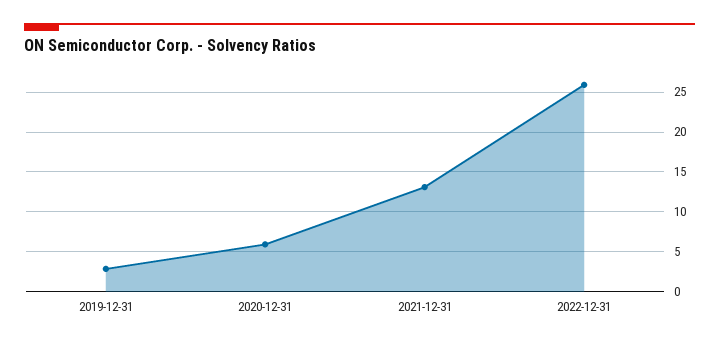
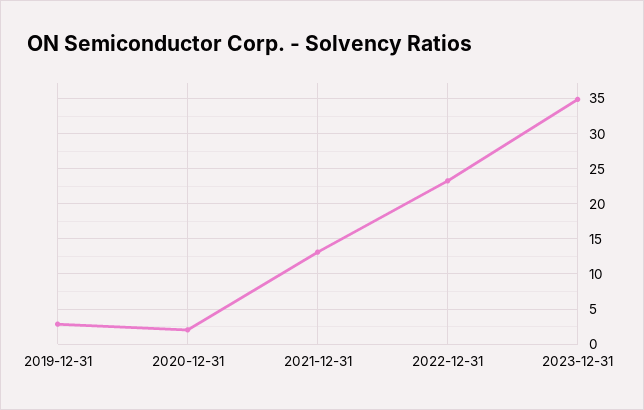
2020-12-31: 6 -> 2
2022-12-31: 26 -> 23
2023-12-31: none -> 35

